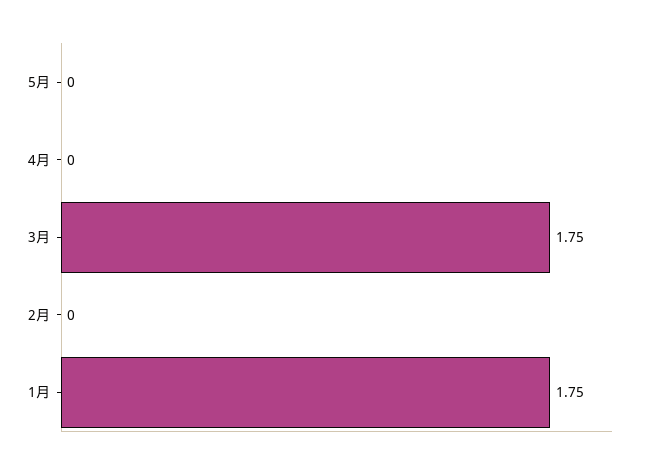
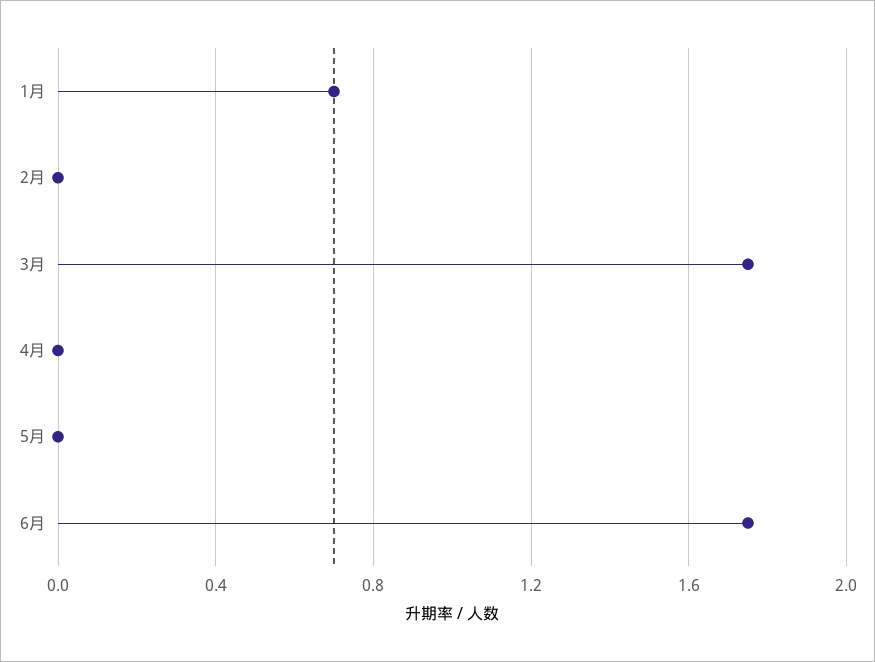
1月: 1.75 -> 0.7
6月: none -> 1.75

